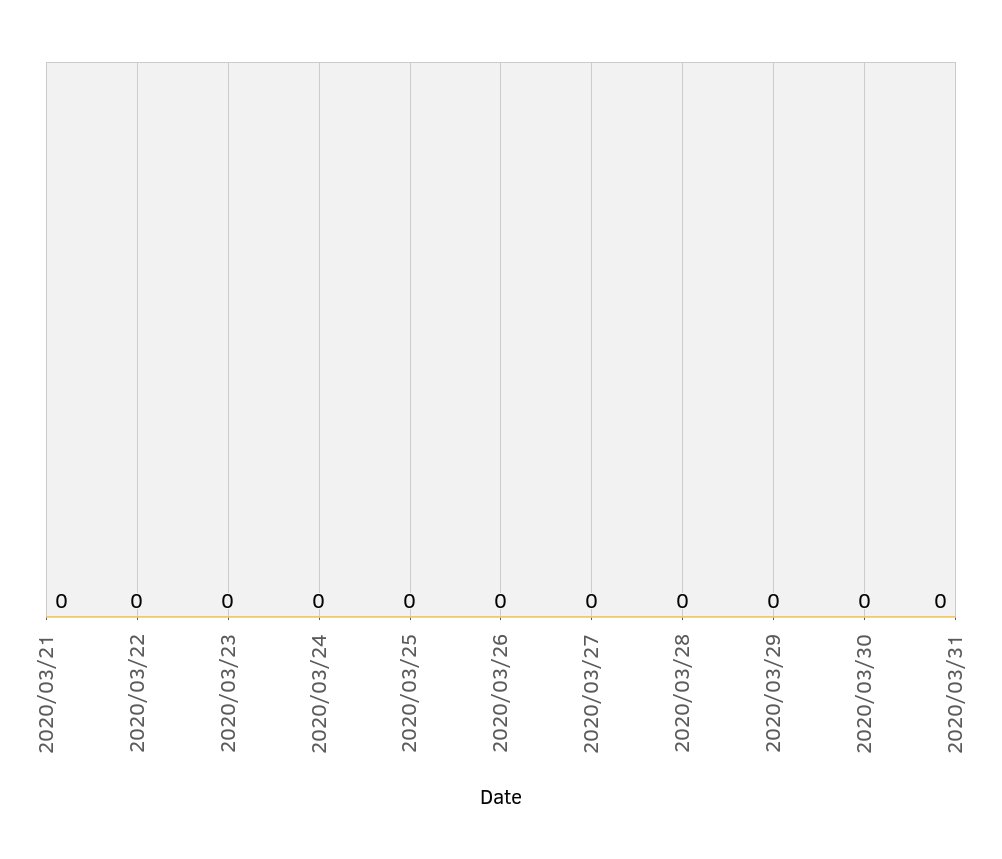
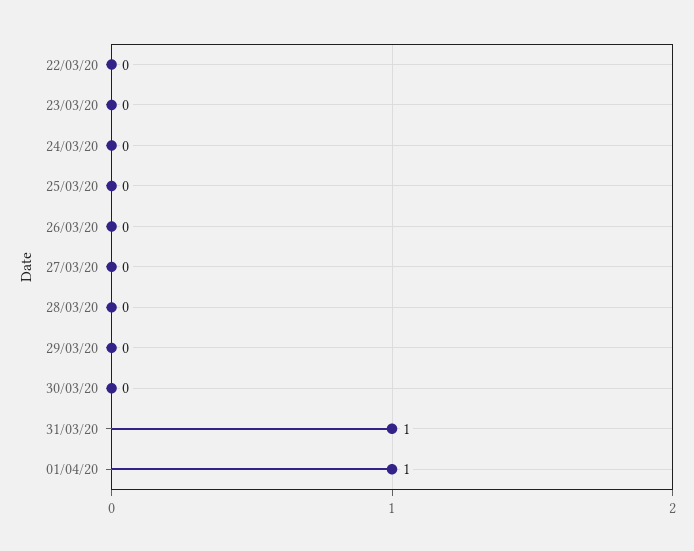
2020/03/21: 0 -> none
2020/03/31: 0 -> 1
01/04/20: none -> 1

